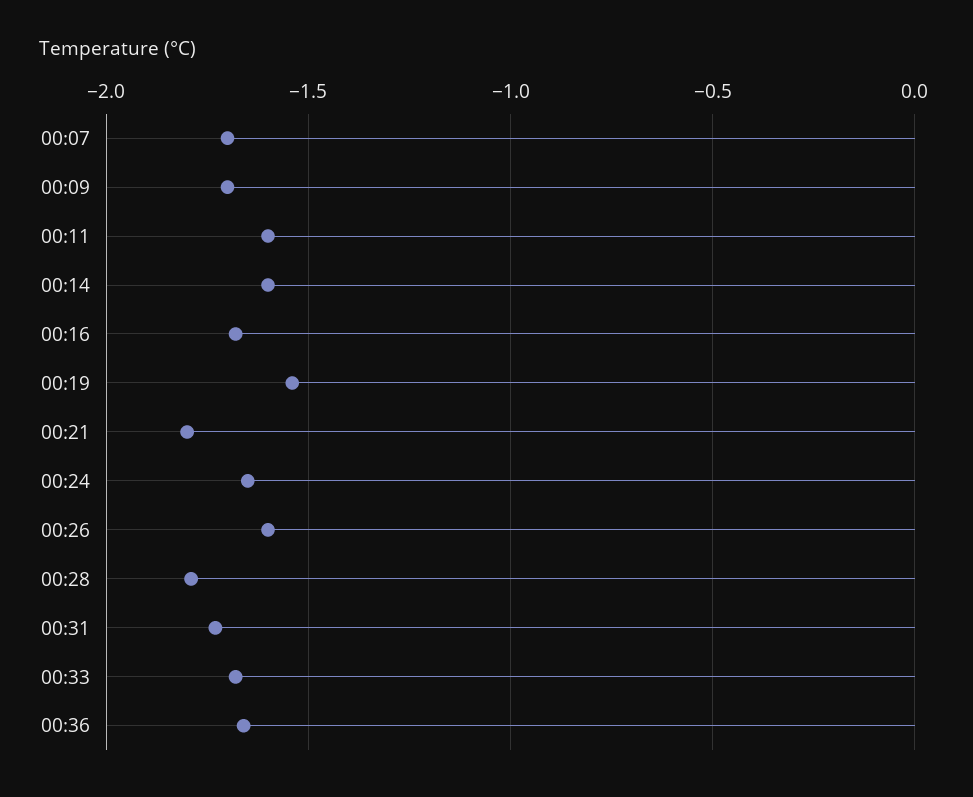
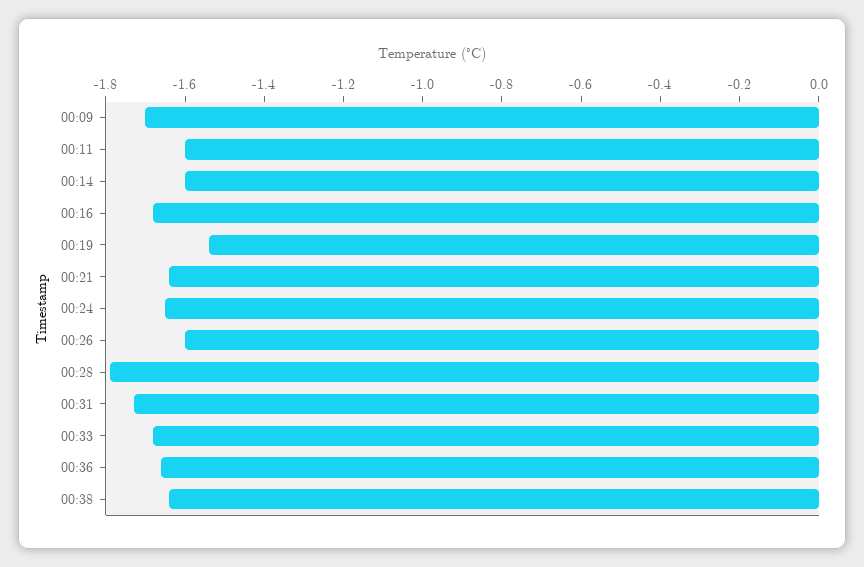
00:07: -1.7 -> none
00:21: -1.8 -> -1.65
00:38: none -> -1.65

